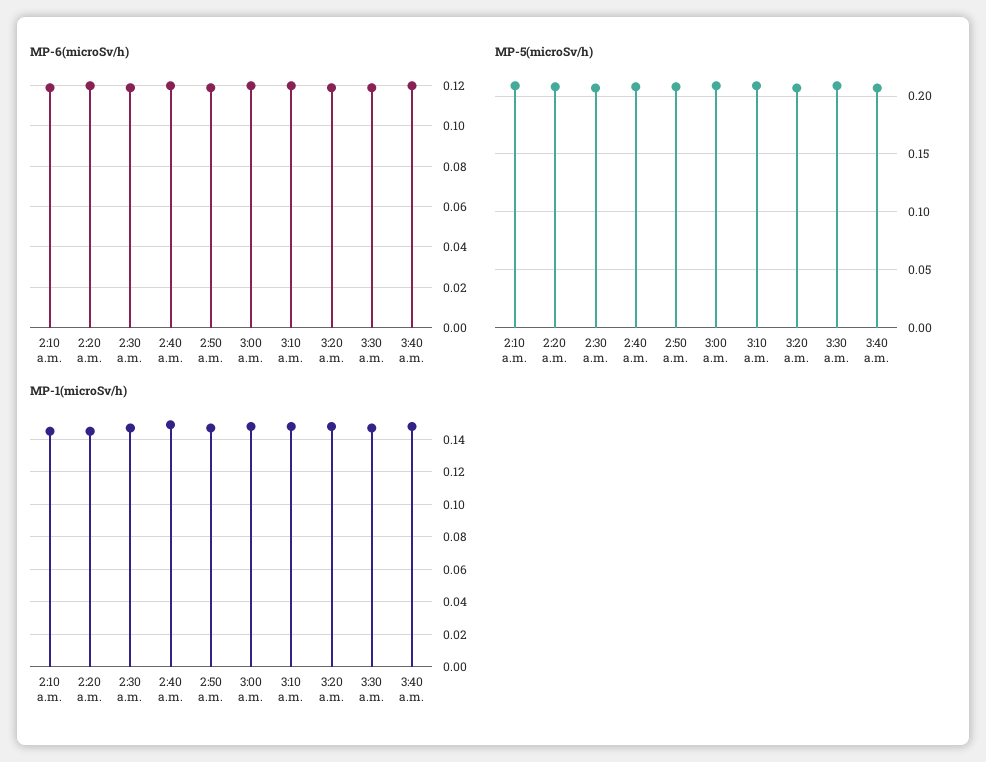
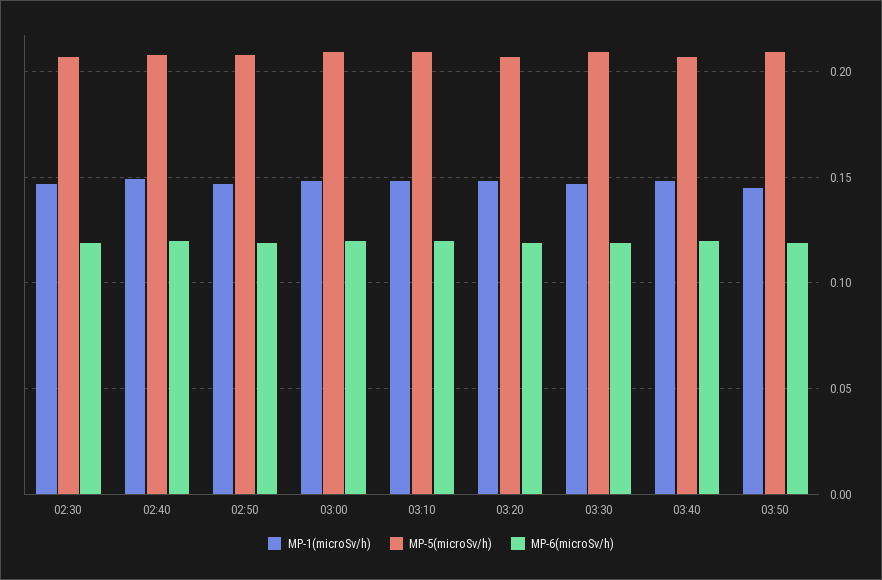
MP-6(microSv/h), 2:10 a.m.: 0.12 -> none
MP-6(microSv/h), 2:20 a.m.: 0.12 -> none
MP-5(microSv/h), 2:10 a.m.: 0.21 -> none
MP-5(microSv/h), 2:20 a.m.: 0.21 -> none
MP-1(microSv/h), 2:10 a.m.: 0.145 -> none
MP-1(microSv/h), 2:20 a.m.: 0.145 -> none
MP-1(microSv/h), 03:50: none -> 0.145
MP-5(microSv/h), 03:50: none -> 0.21
MP-6(microSv/h), 03:50: none -> 0.12

